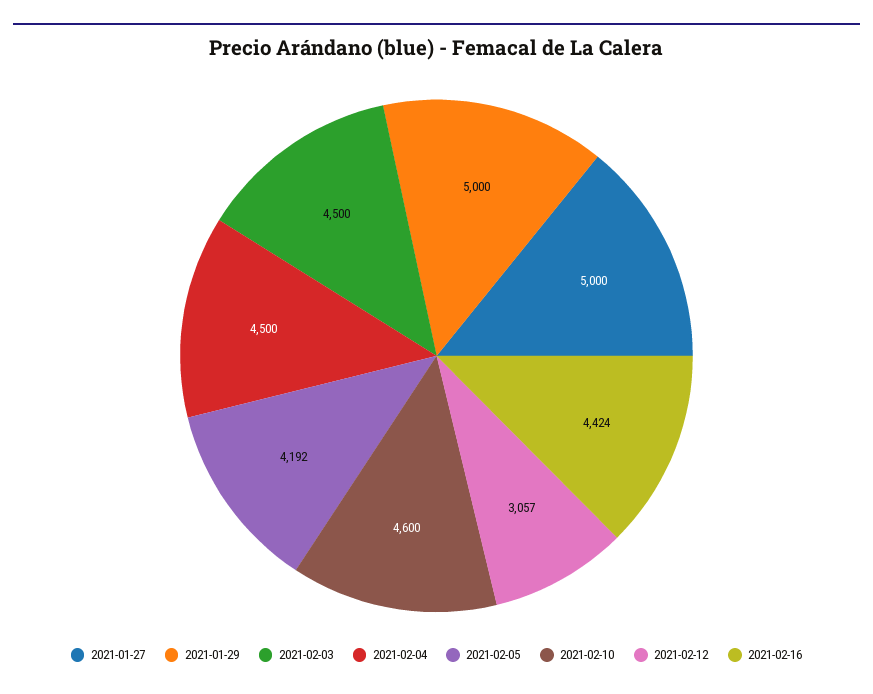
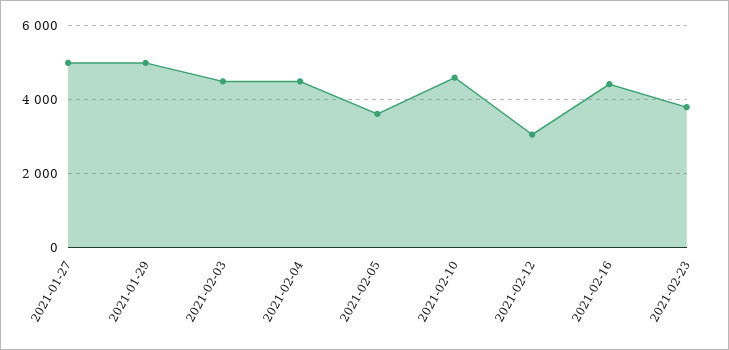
2021-02-05: 4192 -> 3600
2021-02-23: none -> 3800

